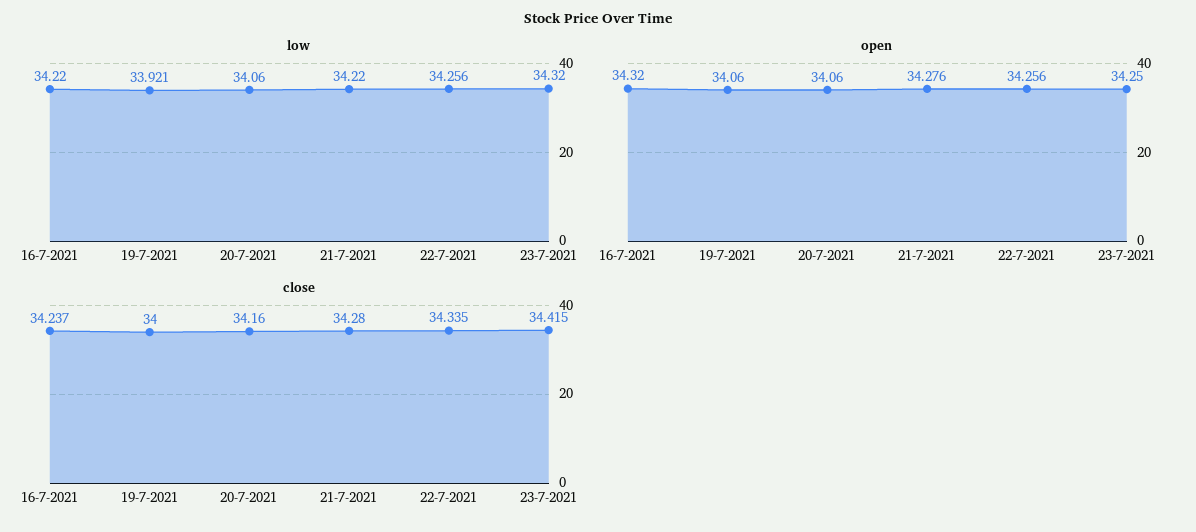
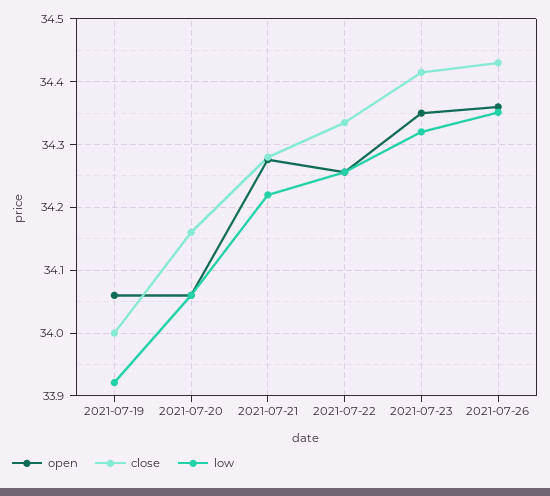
low, 16-7-2021: 34.22 -> none
open, 16-7-2021: 34.32 -> none
open, 23-7-2021: 34.25 -> 34.35
close, 16-7-2021: 34.237 -> none
open, 2021-07-26: none -> 34.36
close, 2021-07-26: none -> 34.43
low, 2021-07-26: none -> 34.35

